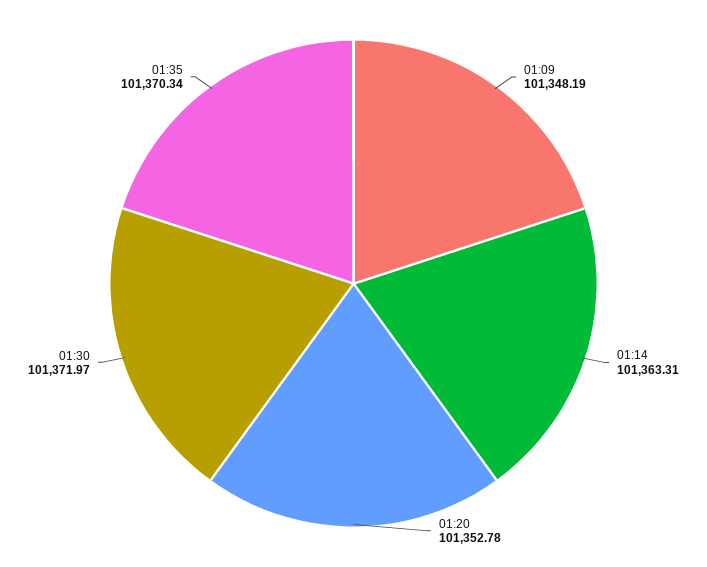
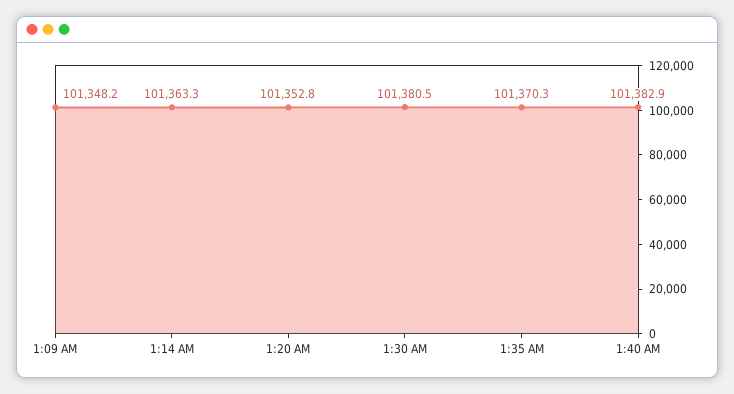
01:30: 101371.97 -> 101380.5
1:40 AM: none -> 101382.9

